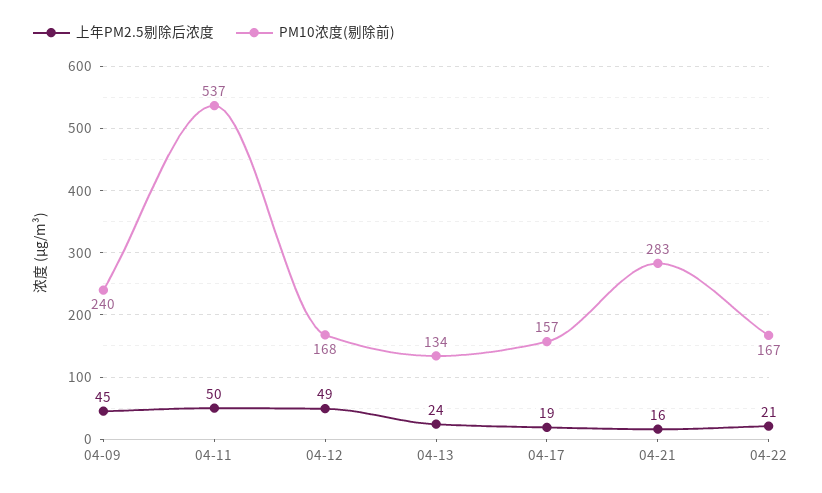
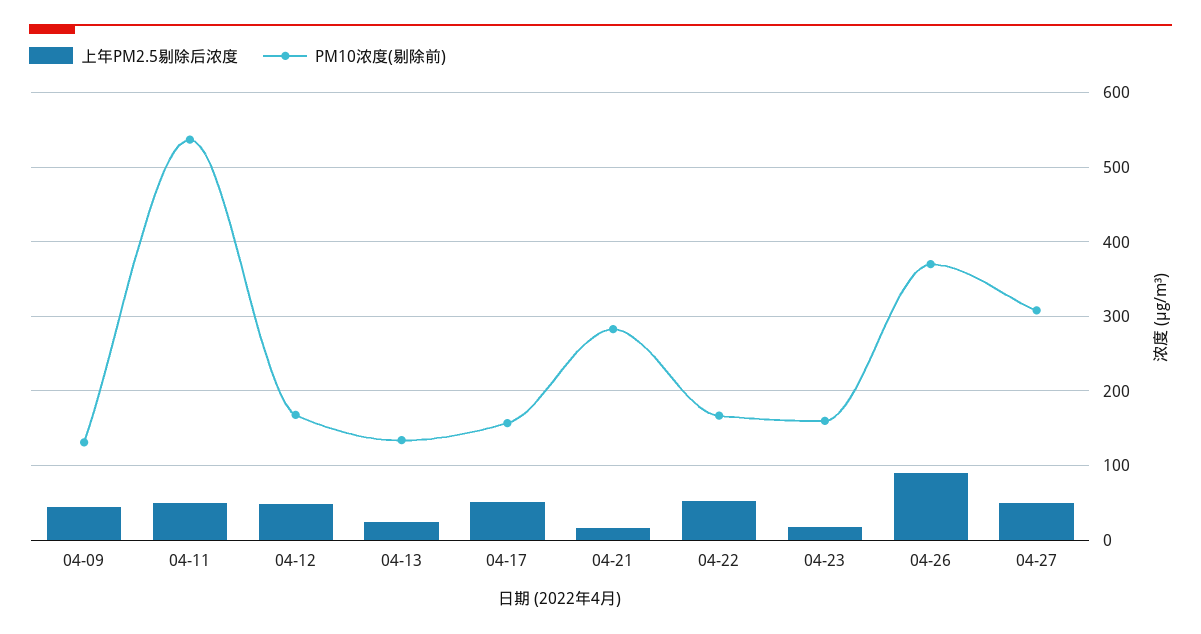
PM10浓度(剔除前), 04-09: 240 -> 130
上年PM2.5剔除后浓度, 04-17: 19 -> 50
上年PM2.5剔除后浓度, 04-22: 21 -> 50
上年PM2.5剔除后浓度, 04-23: none -> 20
PM10浓度(剔除前), 04-23: none -> 160
上年PM2.5剔除后浓度, 04-26: none -> 90
PM10浓度(剔除前), 04-26: none -> 370
上年PM2.5剔除后浓度, 04-27: none -> 50
PM10浓度(剔除前), 04-27: none -> 310

